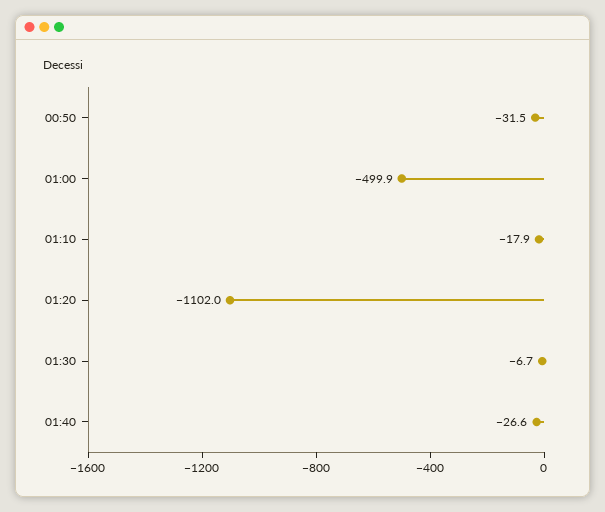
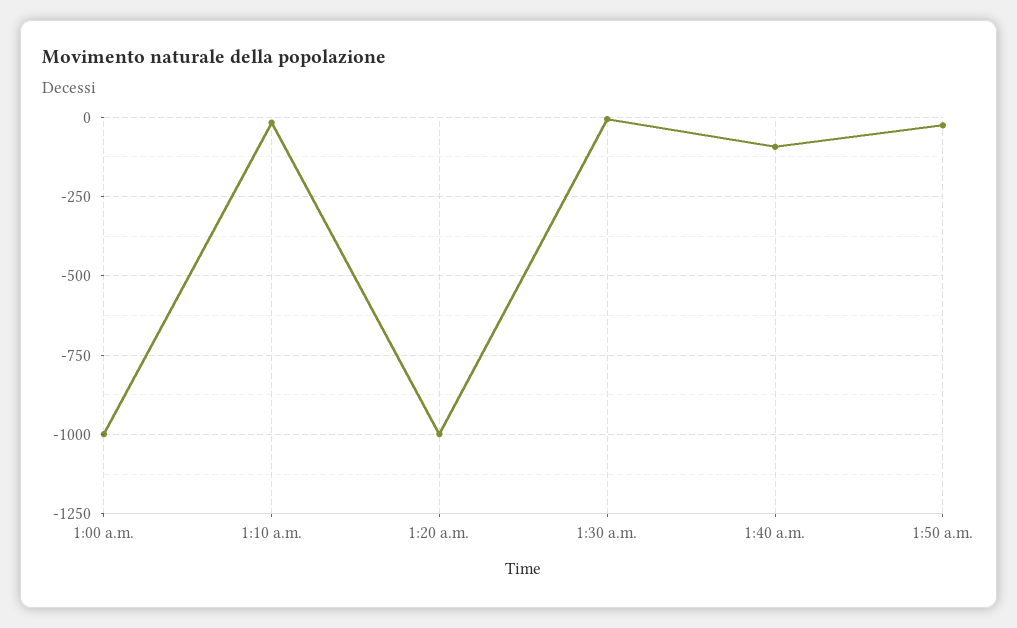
00:50: -31.5 -> none
01:00: -499.9 -> -1000
01:20: -1102 -> -1000
01:40: -26.6 -> -100
1:50 a.m.: none -> -25

